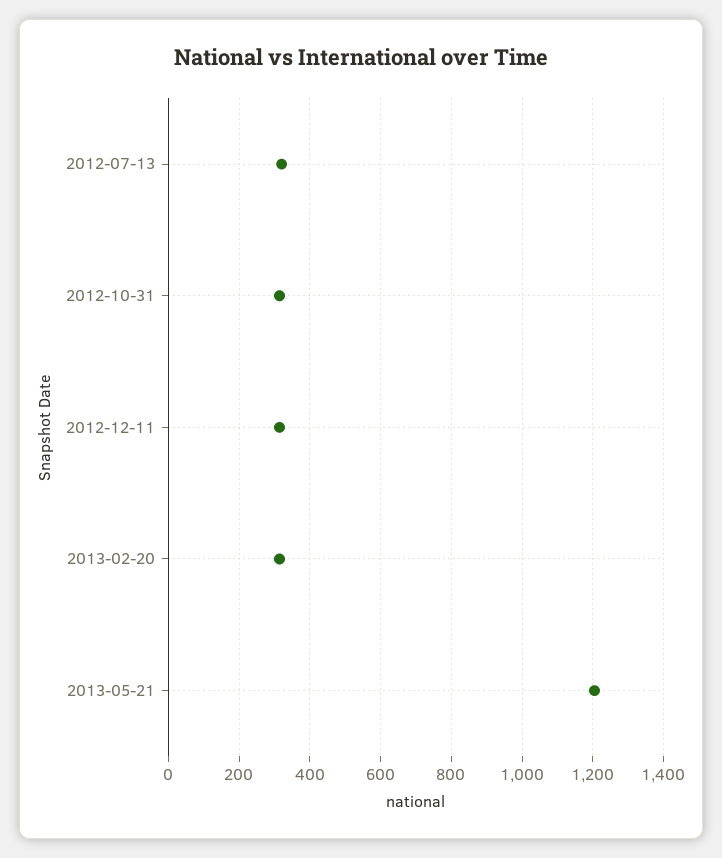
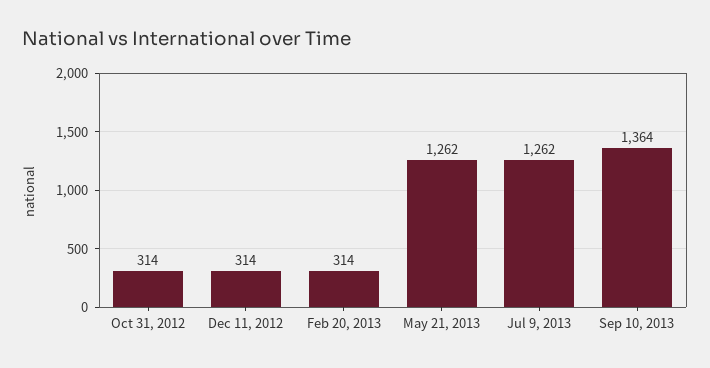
2012-07-13: 320 -> none
2013-05-21: 1200 -> 1262
Jul 9, 2013: none -> 1262
Sep 10, 2013: none -> 1364

